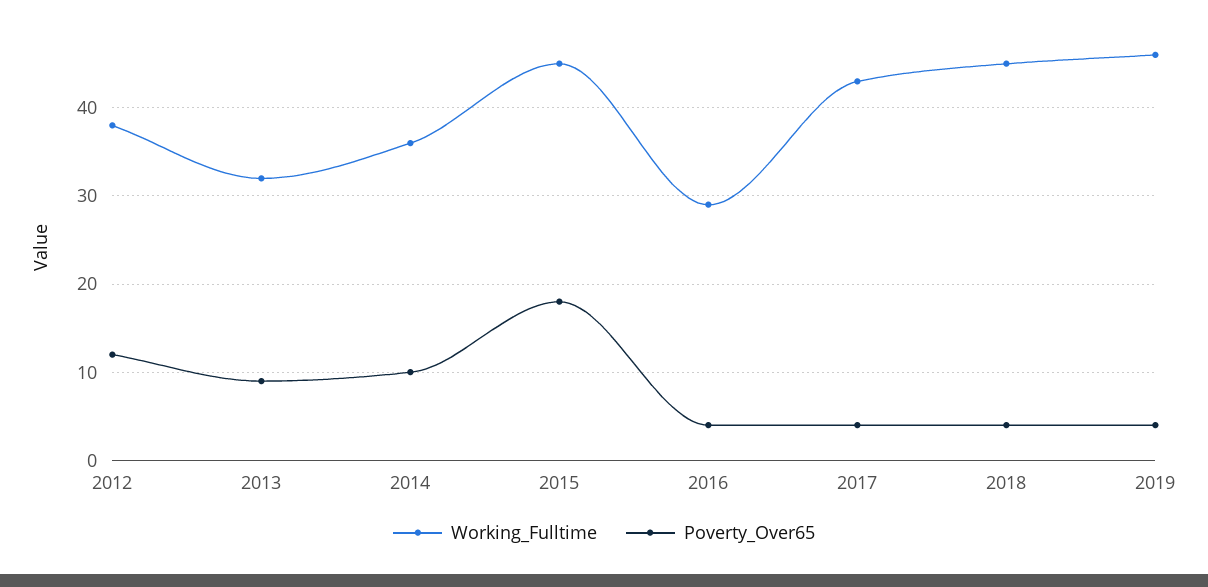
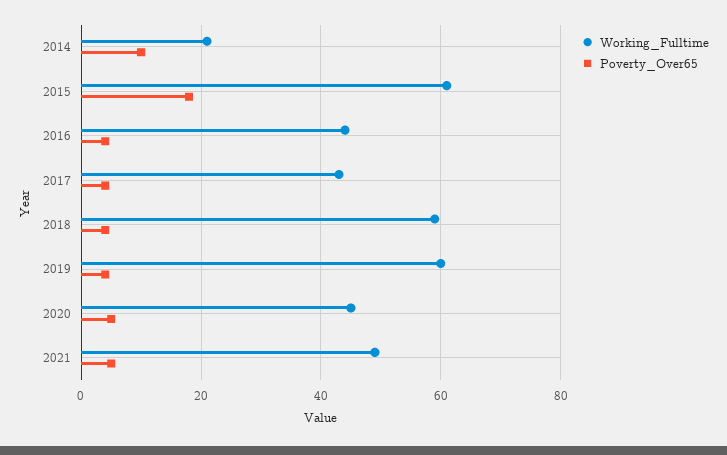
Working_Fulltime, 2012: 38 -> none
Poverty_Over65, 2012: 12 -> none
Working_Fulltime, 2013: 32 -> none
Poverty_Over65, 2013: 9 -> none
Working_Fulltime, 2014: 36 -> 20
Working_Fulltime, 2015: 45 -> 60
Working_Fulltime, 2016: 29 -> 45
Working_Fulltime, 2018: 45 -> 60
Working_Fulltime, 2019: 46 -> 60
Working_Fulltime, 2020: none -> 45
Poverty_Over65, 2020: none -> 5
Working_Fulltime, 2021: none -> 50
Poverty_Over65, 2021: none -> 5

